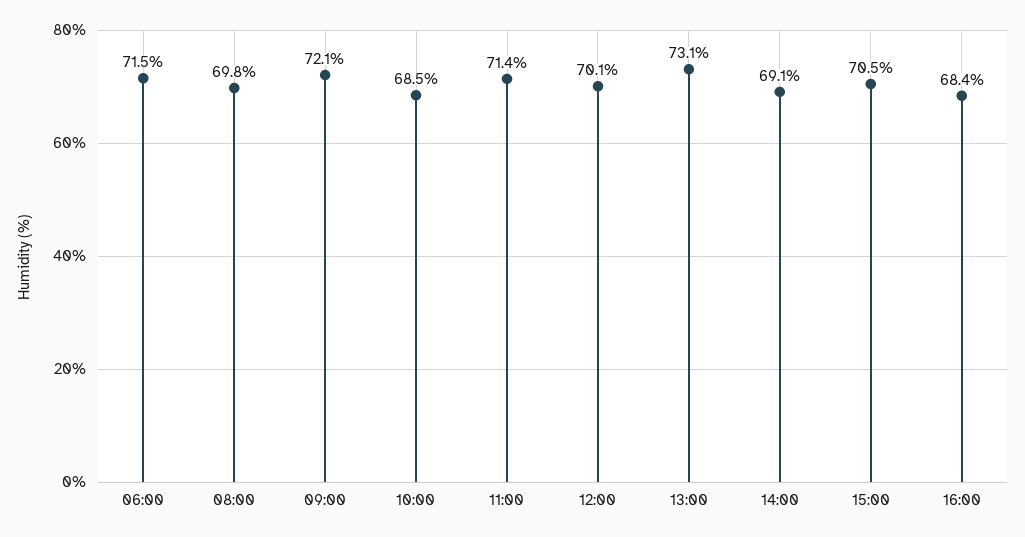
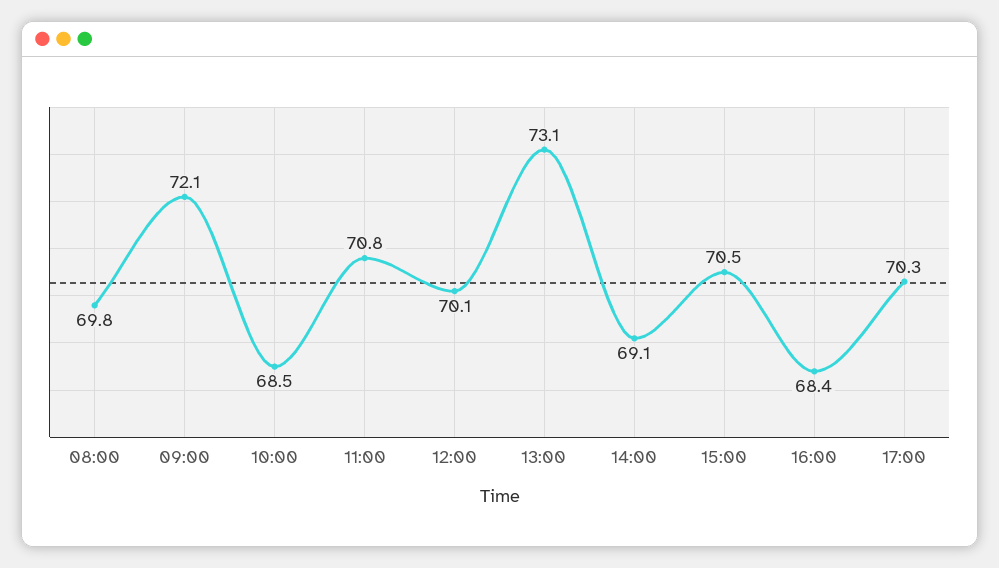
06:00: 71.5 -> none
11:00: 71.4 -> 70.8
17:00: none -> 70.3

